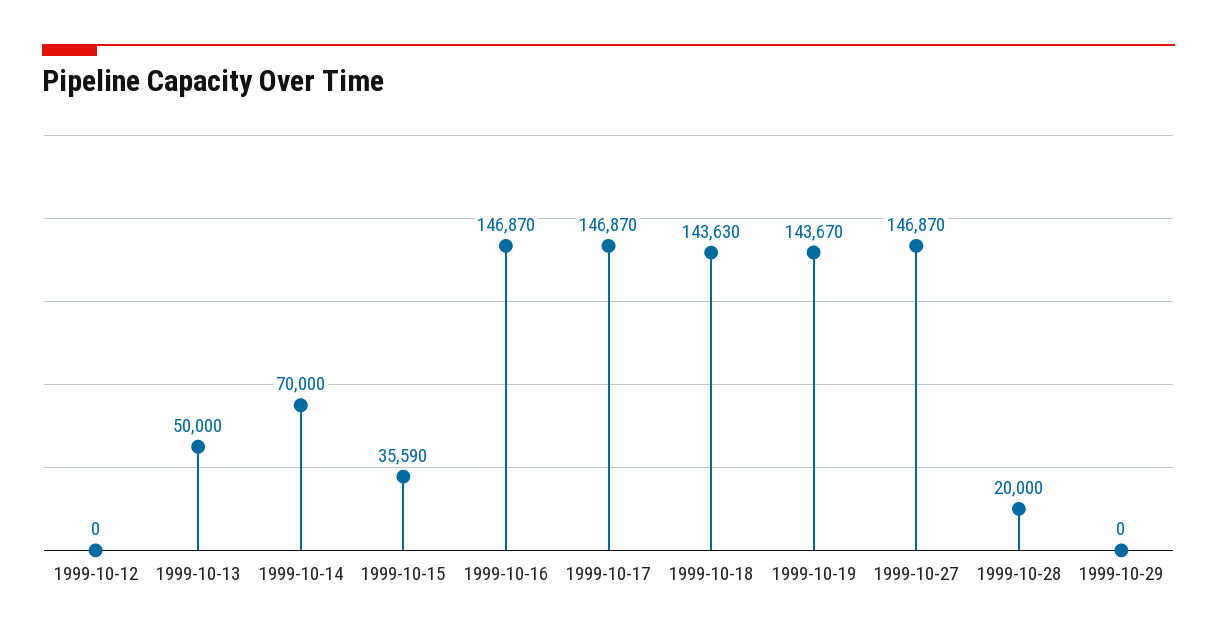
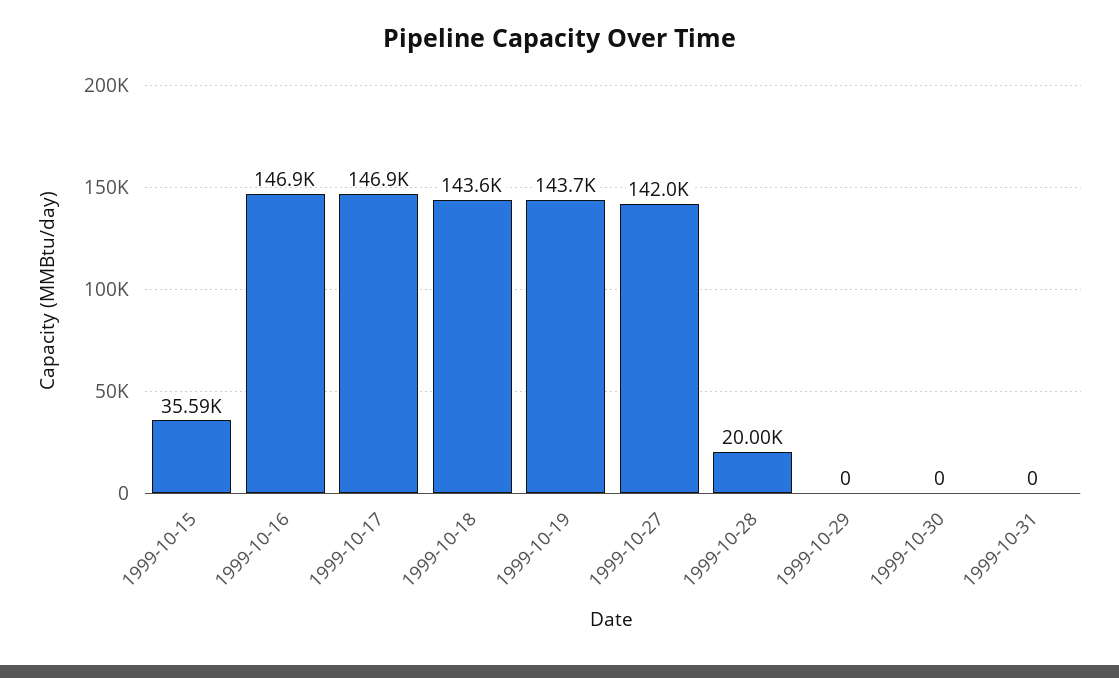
1999-10-12: 0 -> none
1999-10-13: 50000 -> none
1999-10-14: 70000 -> none
1999-10-27: 146870 -> 142000
1999-10-30: none -> 0
1999-10-31: none -> 0

